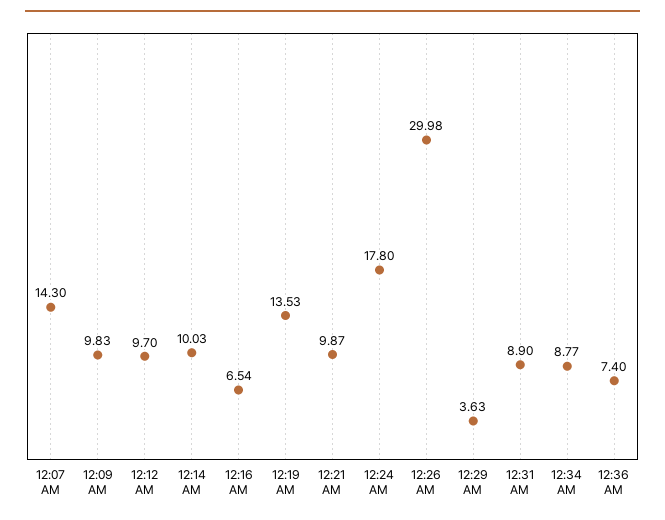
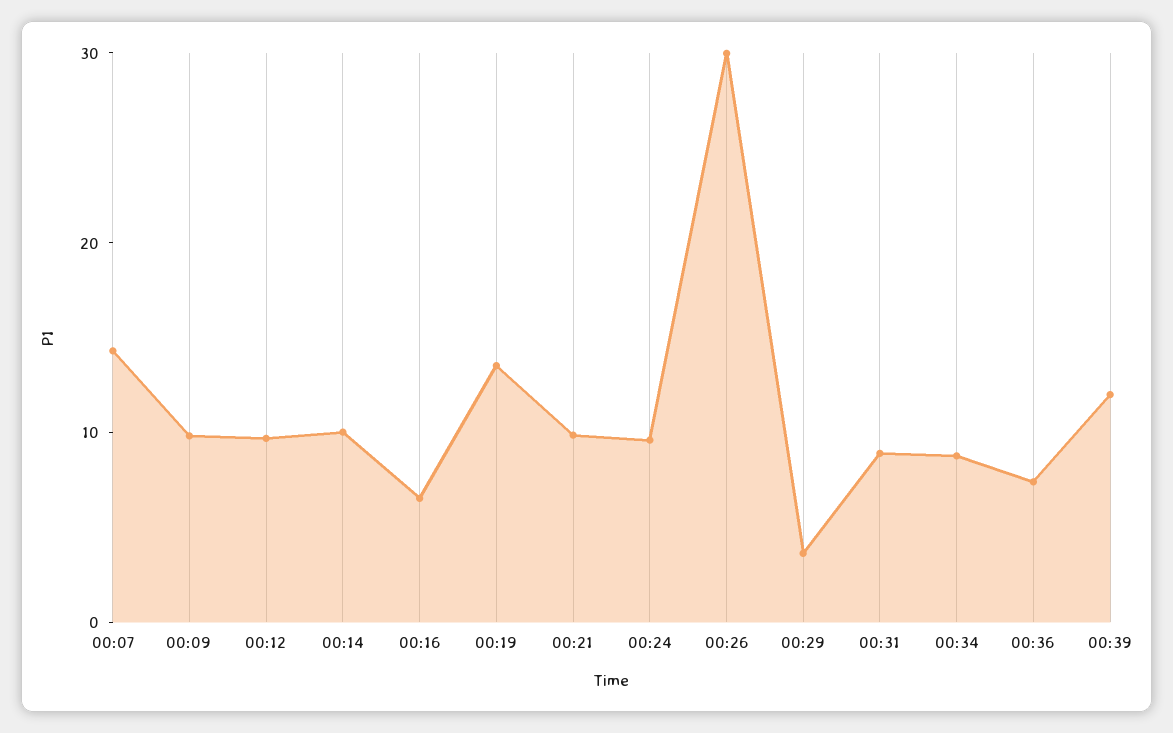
12:24 AM: 17.8 -> 10
00:39: none -> 12

